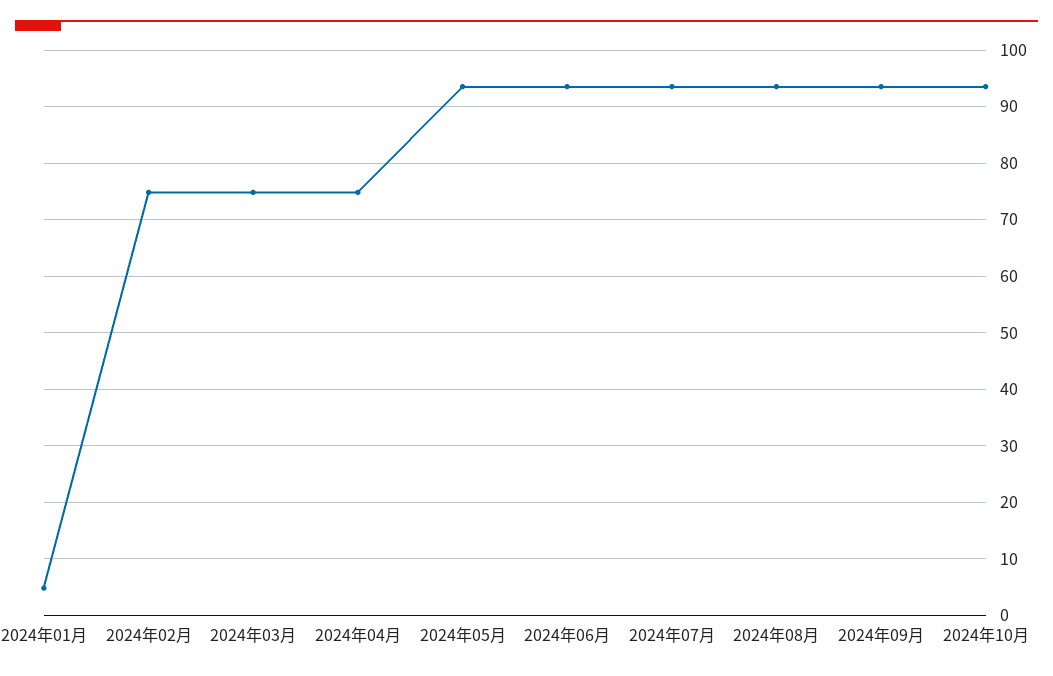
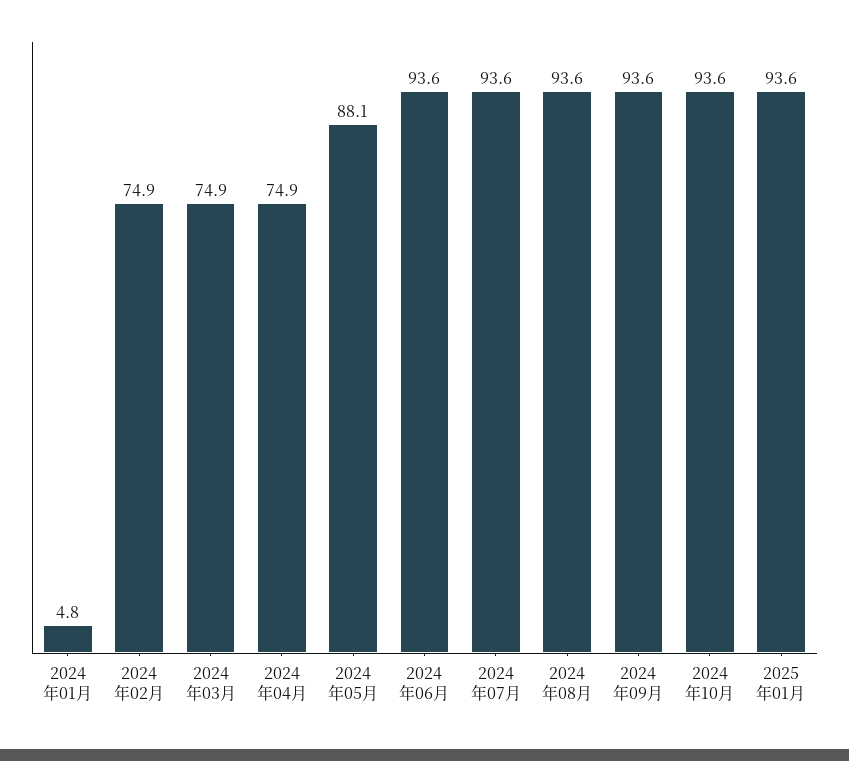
2024年05月: 94 -> 88.1
2025年01月: none -> 93.6

